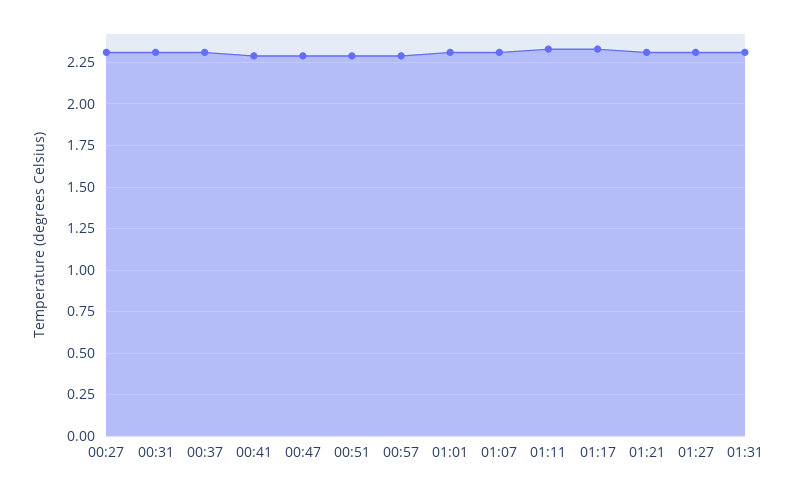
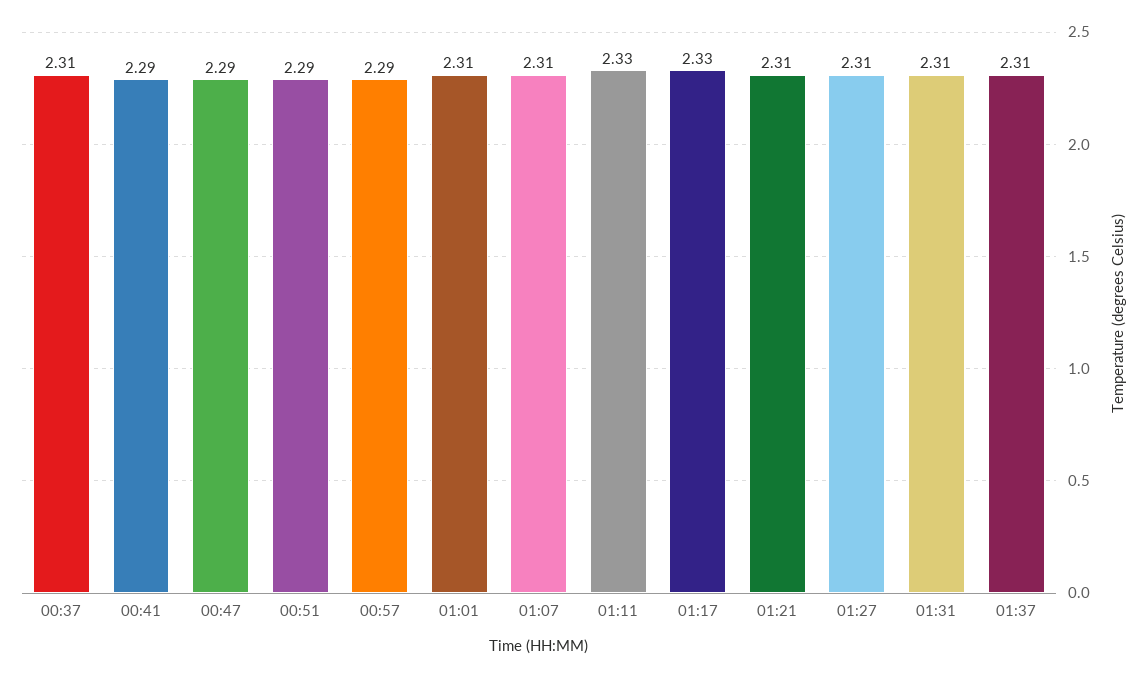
00:27: 2.3 -> none
00:31: 2.3 -> none
01:37: none -> 2.31

